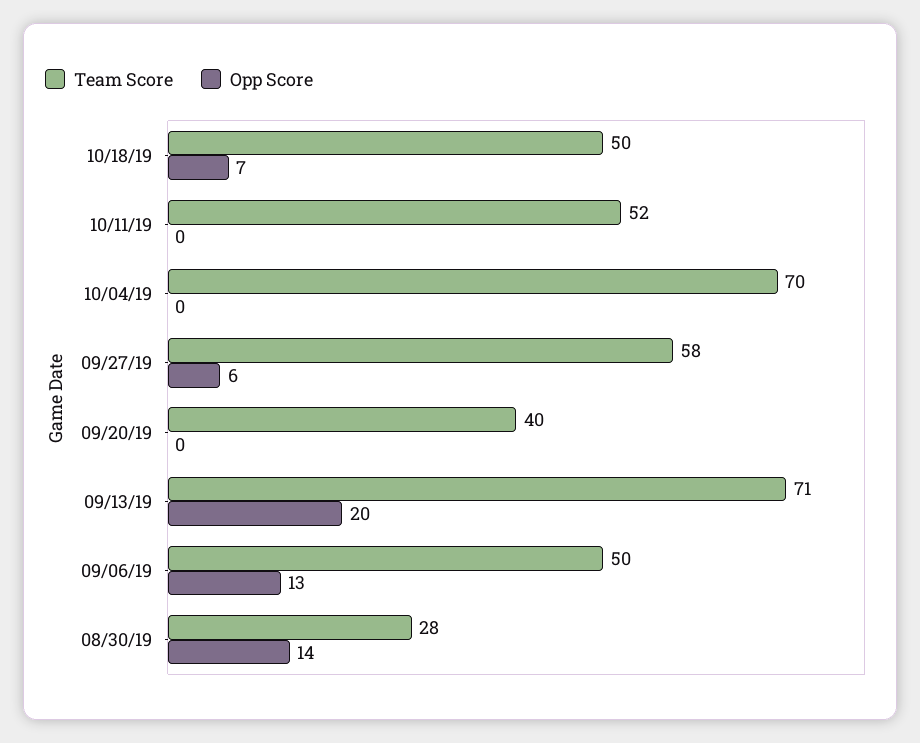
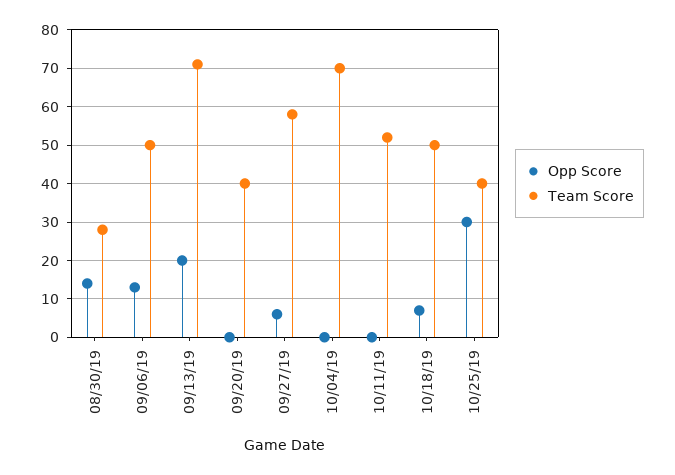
Opp Score, 10/25/19: none -> 30
Team Score, 10/25/19: none -> 40

